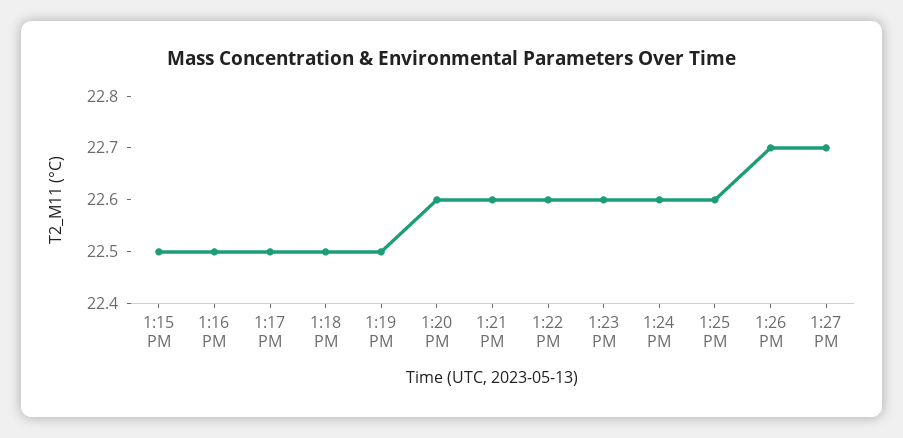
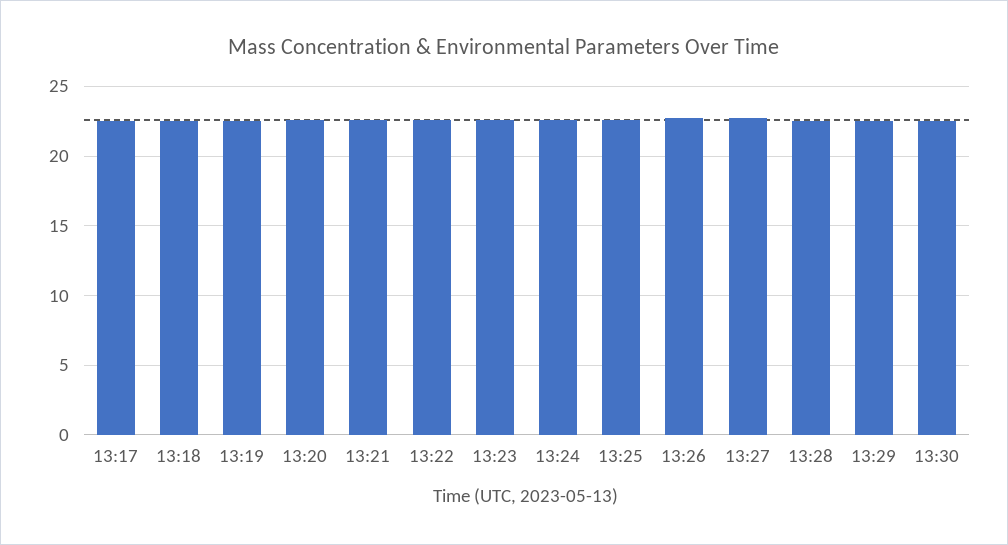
1:15 PM: 22.5 -> none
1:16 PM: 22.5 -> none
13:28: none -> 22.5
13:29: none -> 22.5
13:30: none -> 22.5

